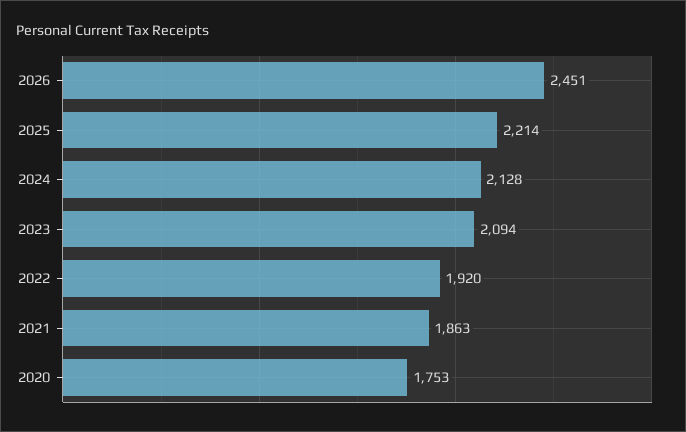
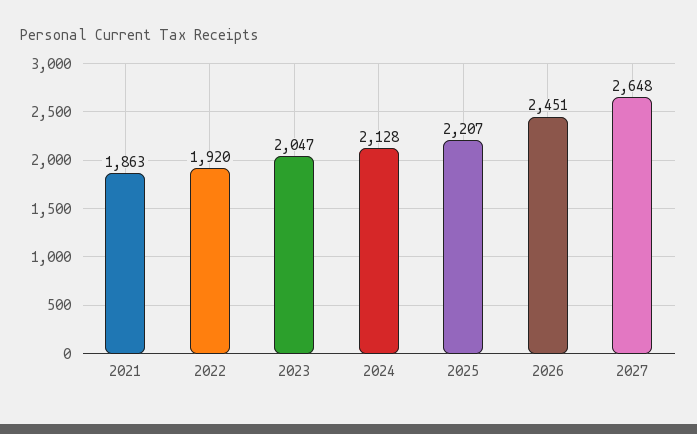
2025: 2214 -> 2207
2023: 2094 -> 2047
2020: 1753 -> none
2027: none -> 2648

